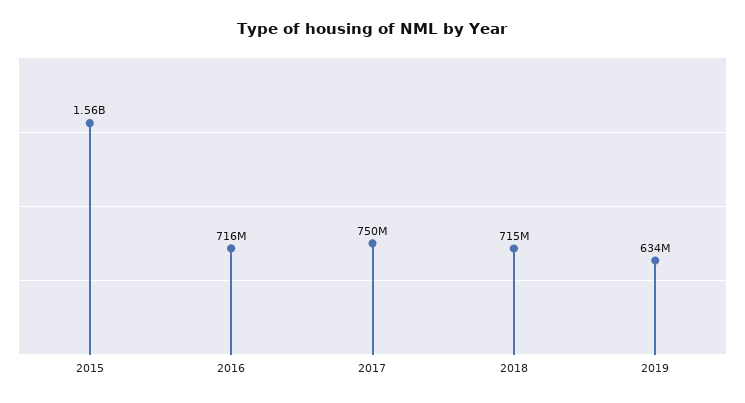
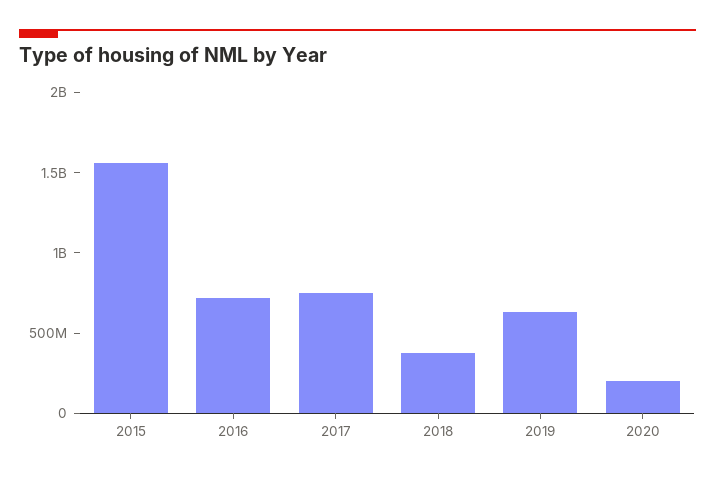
2018: 715000000 -> 400000000
2020: none -> 200000000

